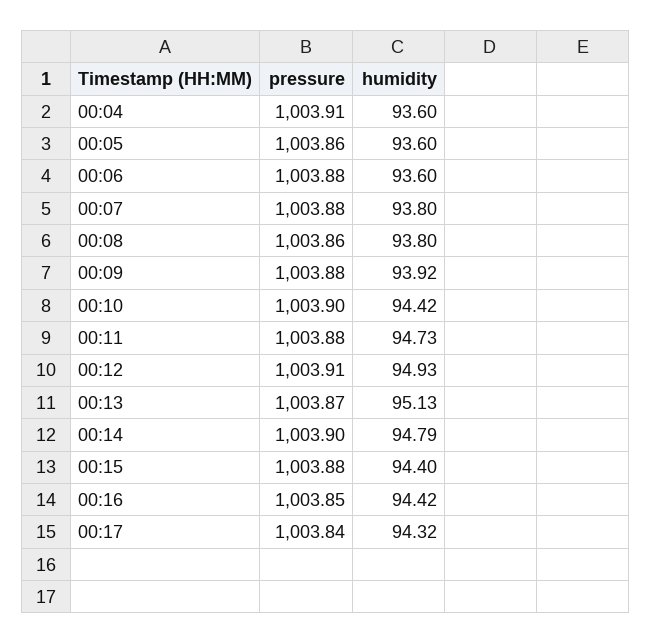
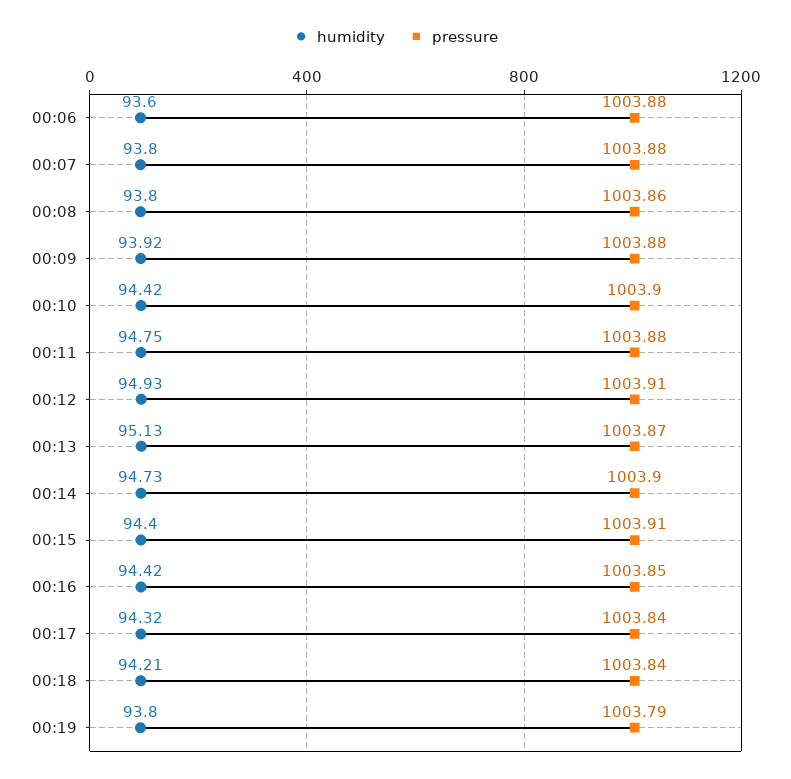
pressure, 00:04: 1003.91 -> none
humidity, 00:04: 93.6 -> none
pressure, 00:05: 1003.86 -> none
humidity, 00:05: 93.6 -> none
humidity, 00:11: 94.73 -> 94.75
humidity, 00:14: 94.79 -> 94.73
pressure, 00:15: 1003.88 -> 1003.91
humidity, 00:18: none -> 94.21
pressure, 00:18: none -> 1003.84
humidity, 00:19: none -> 93.8
pressure, 00:19: none -> 1003.79

